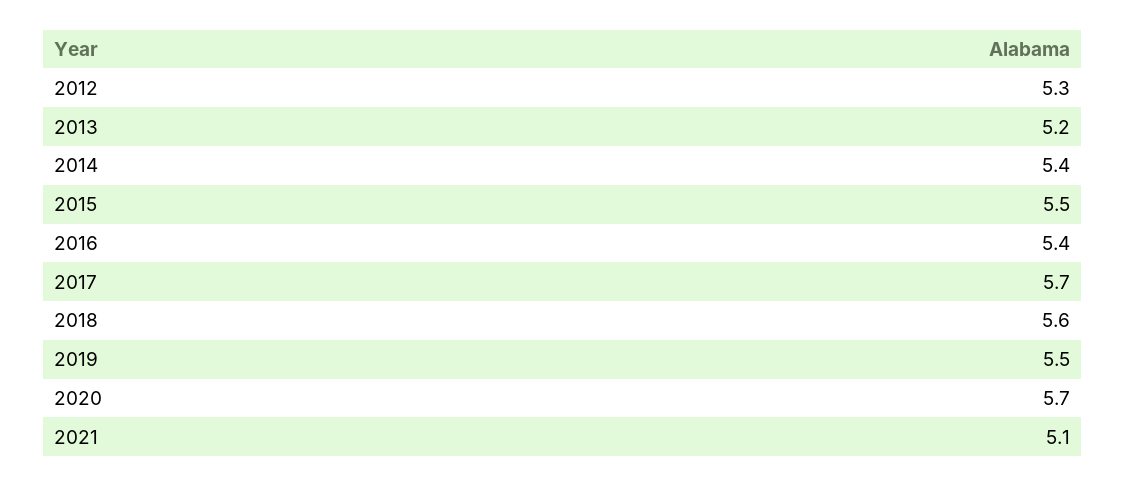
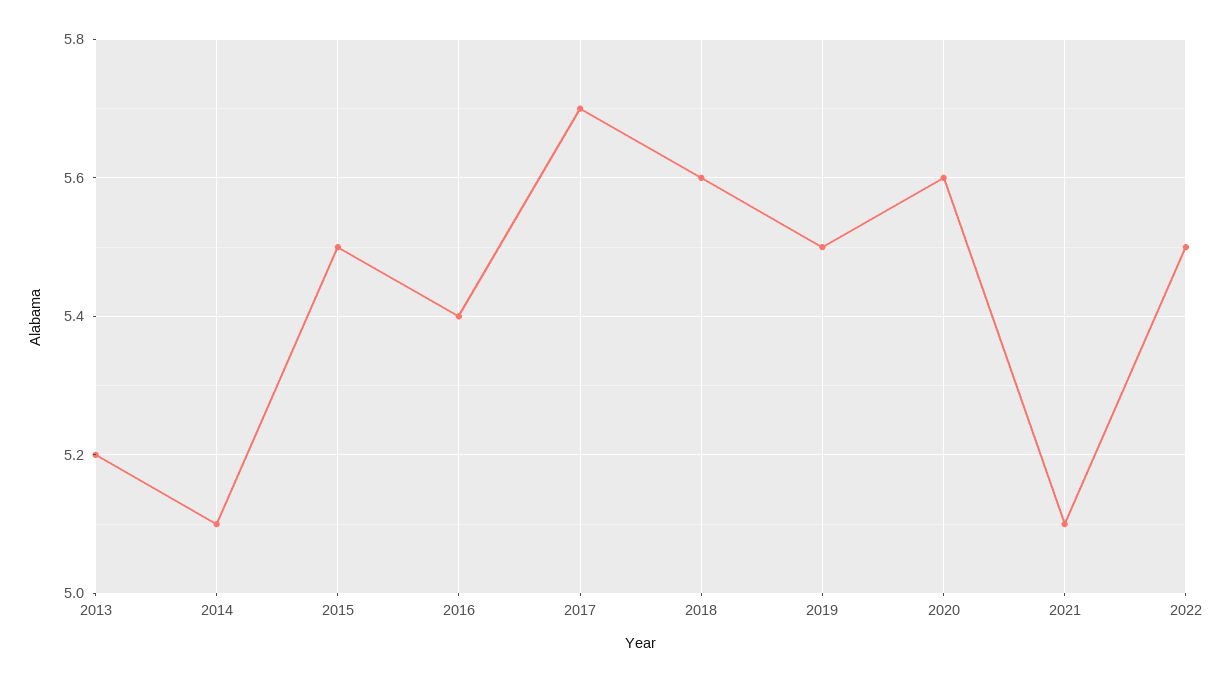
2012: 5.3 -> none
2014: 5.4 -> 5.1
2020: 5.7 -> 5.6
2022: none -> 5.5

